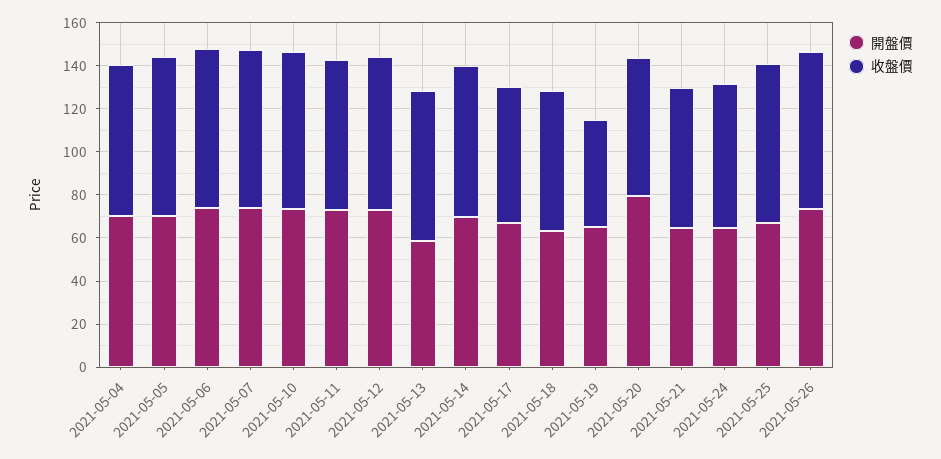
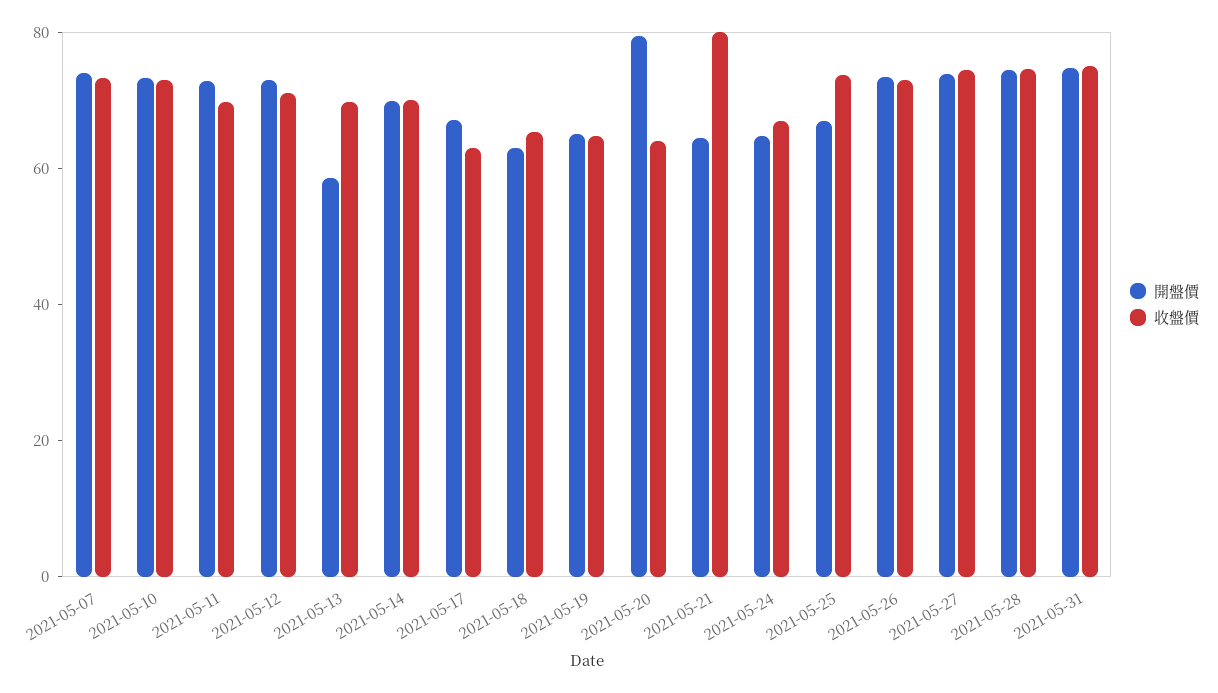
開盤價, 2021-05-04: 70 -> none
收盤價, 2021-05-04: 70 -> none
開盤價, 2021-05-05: 70 -> none
收盤價, 2021-05-05: 75 -> none
開盤價, 2021-05-06: 75 -> none
收盤價, 2021-05-06: 75 -> none
收盤價, 2021-05-19: 50 -> 65
收盤價, 2021-05-21: 65 -> 80
開盤價, 2021-05-27: none -> 75
收盤價, 2021-05-27: none -> 75
開盤價, 2021-05-28: none -> 75
收盤價, 2021-05-28: none -> 75
開盤價, 2021-05-31: none -> 75
收盤價, 2021-05-31: none -> 75

